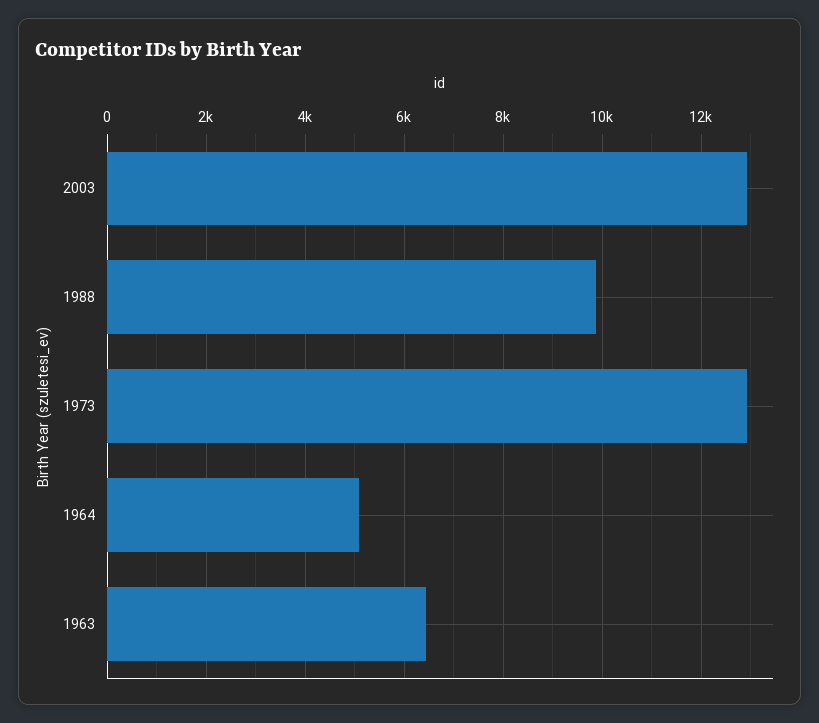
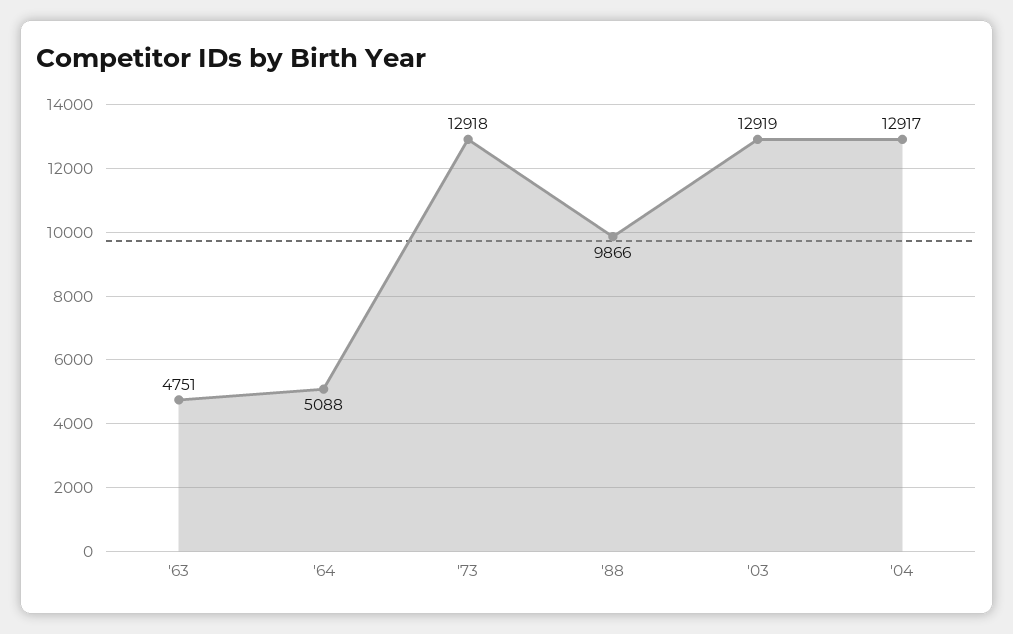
1963: 6400 -> 4751
'04: none -> 12917

